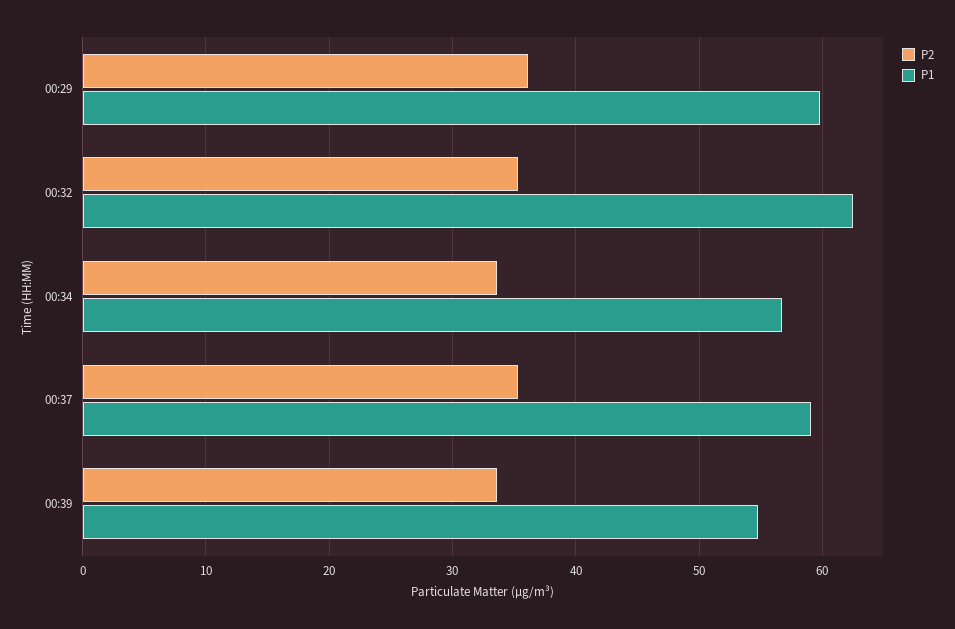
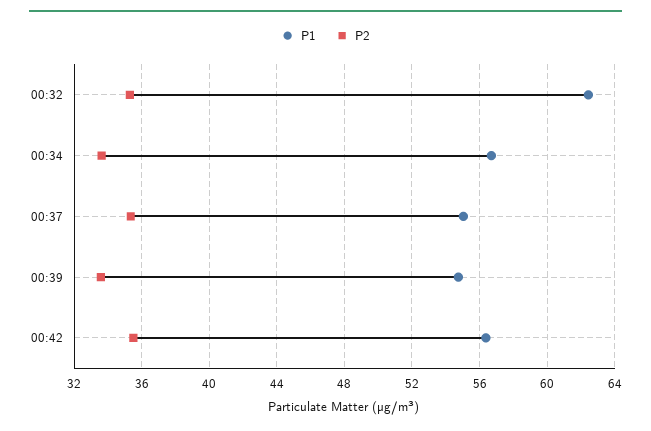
P2, 00:29: 36 -> none
P1, 00:29: 60 -> none
P1, 00:37: 59 -> 55
P1, 00:42: none -> 56.5
P2, 00:42: none -> 35.5

